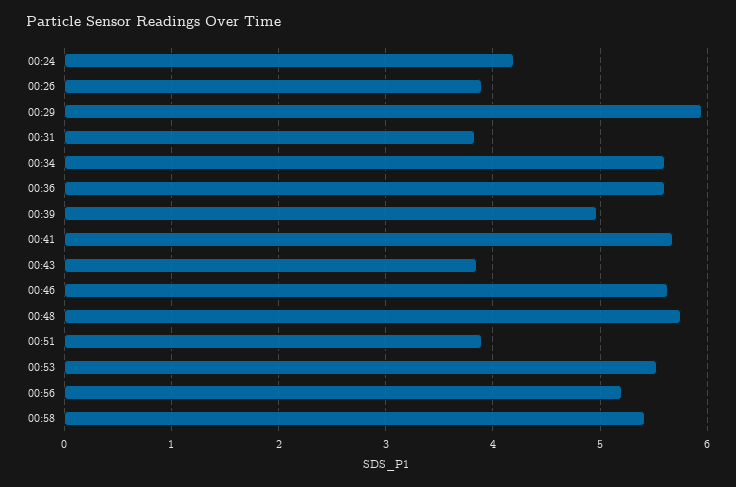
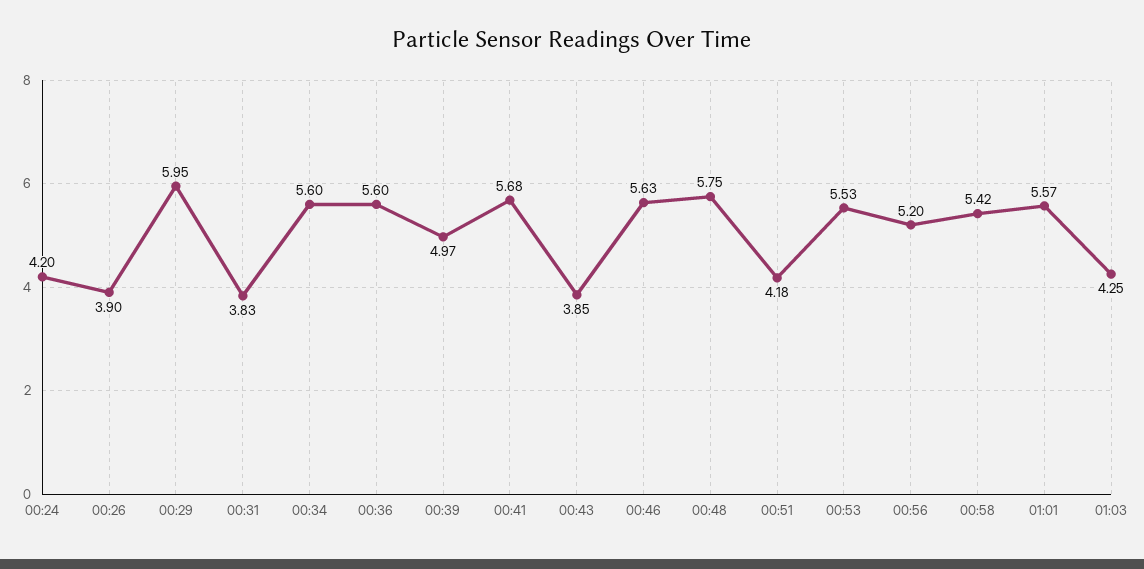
00:51: 3.9 -> 4.18
01:01: none -> 5.57
01:03: none -> 4.25

